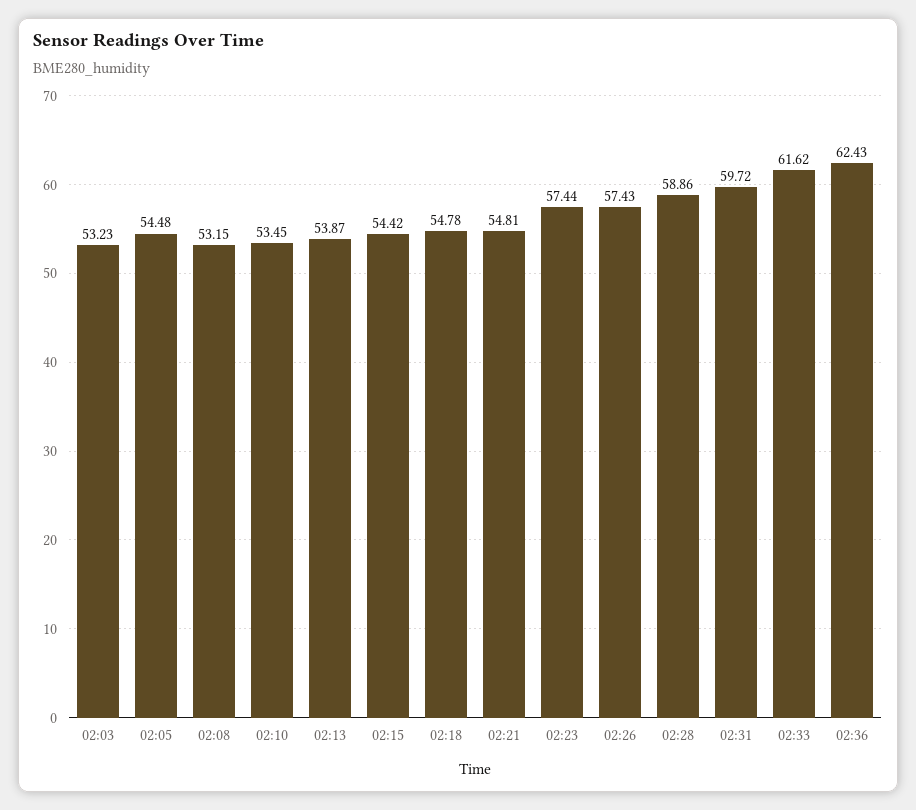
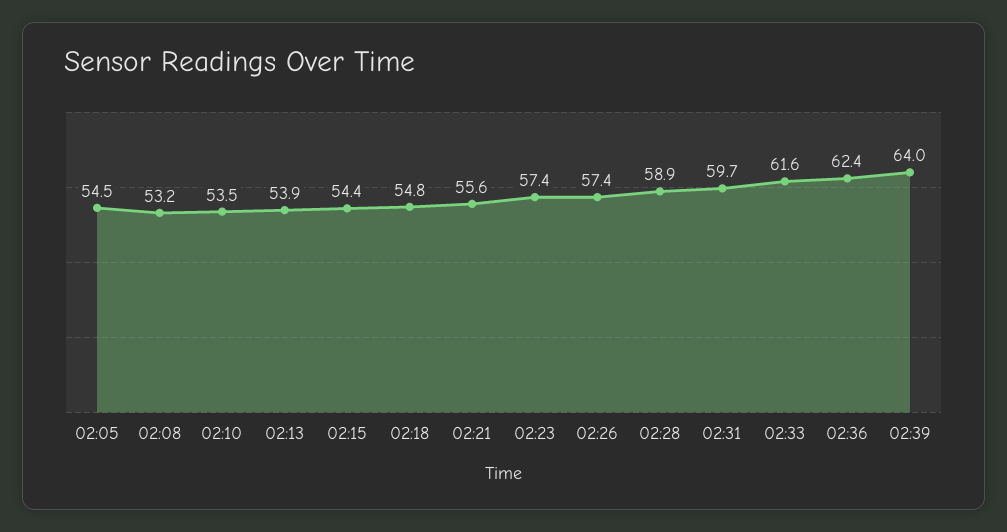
02:03: 53.23 -> none
02:21: 54.81 -> 55.6
02:39: none -> 64

